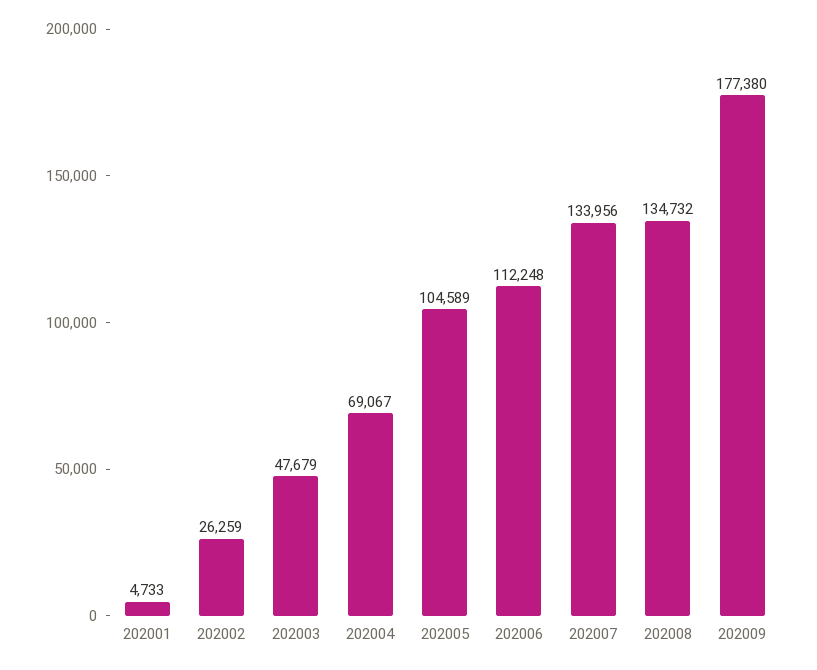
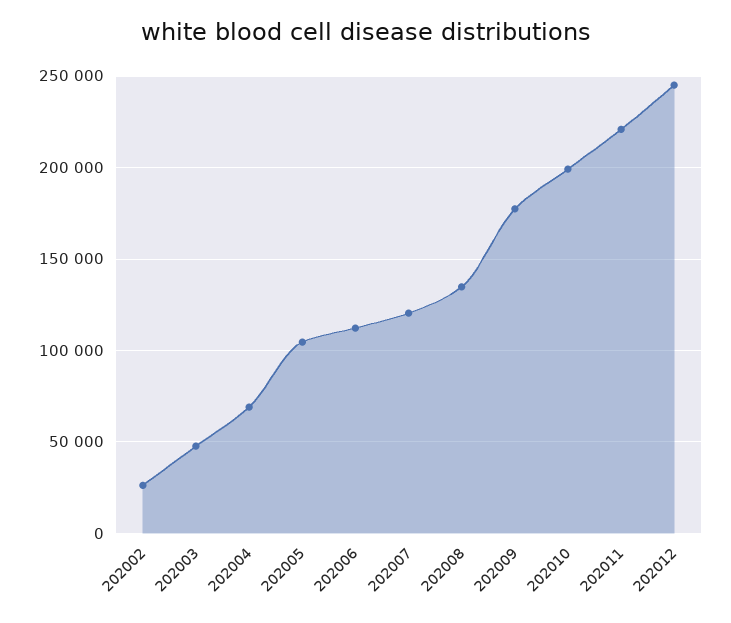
202001: 4733 -> none
202007: 133956 -> 120000
202010: none -> 200000
202011: none -> 220000
202012: none -> 245000

